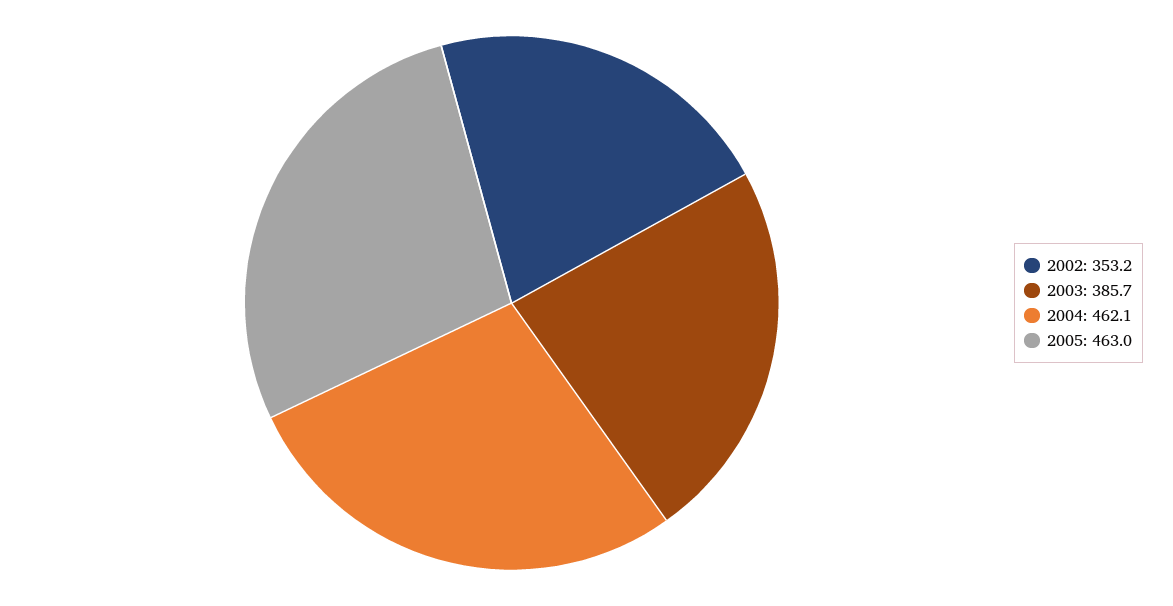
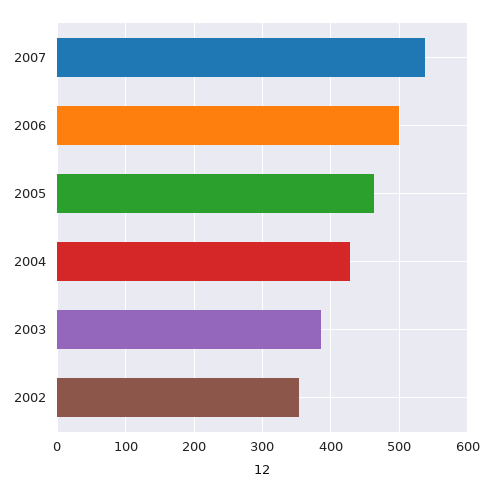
2004: 462.1 -> 430
2007: none -> 540
2006: none -> 500

